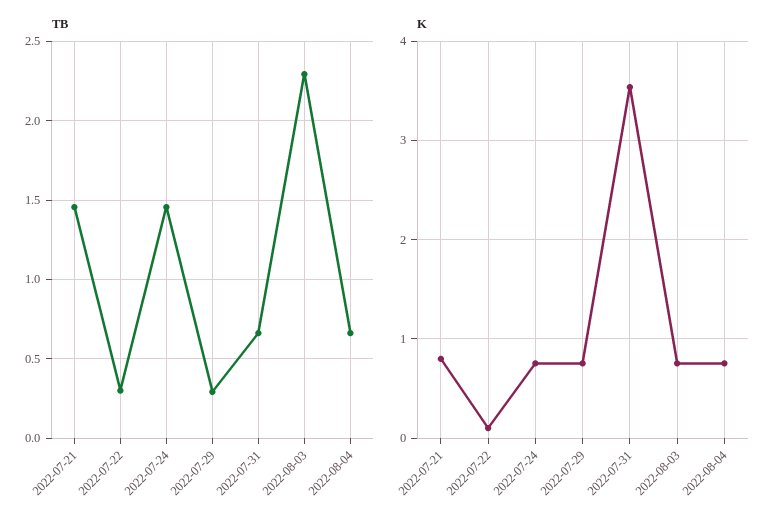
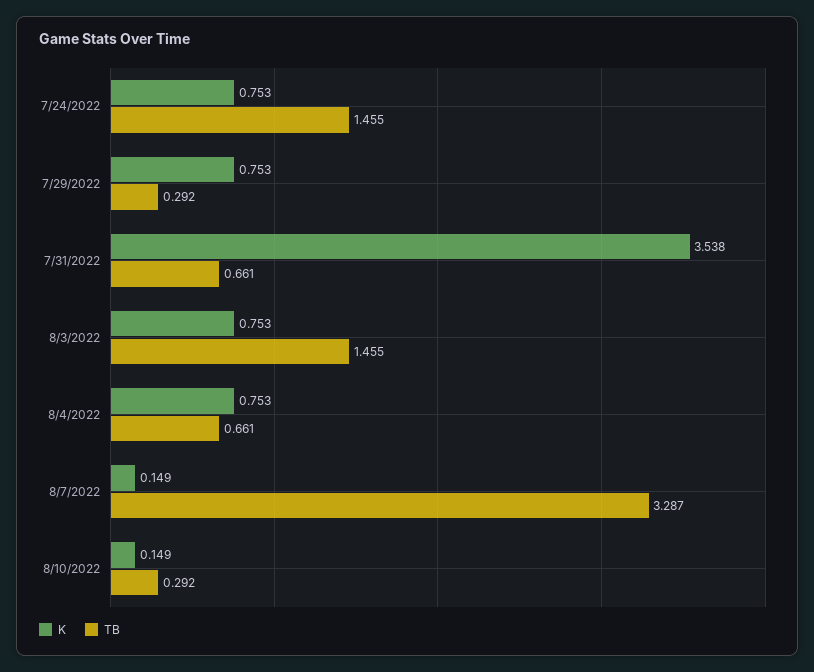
TB, 2022-07-21: 1.45 -> none
TB, 2022-07-22: 0.3 -> none
TB, 2022-08-03: 2.3 -> 1.455
K, 2022-07-21: 0.8 -> none
K, 2022-07-22: 0.1 -> none
K, 8/7/2022: none -> 0.149
TB, 8/7/2022: none -> 3.287
K, 8/10/2022: none -> 0.149
TB, 8/10/2022: none -> 0.292

